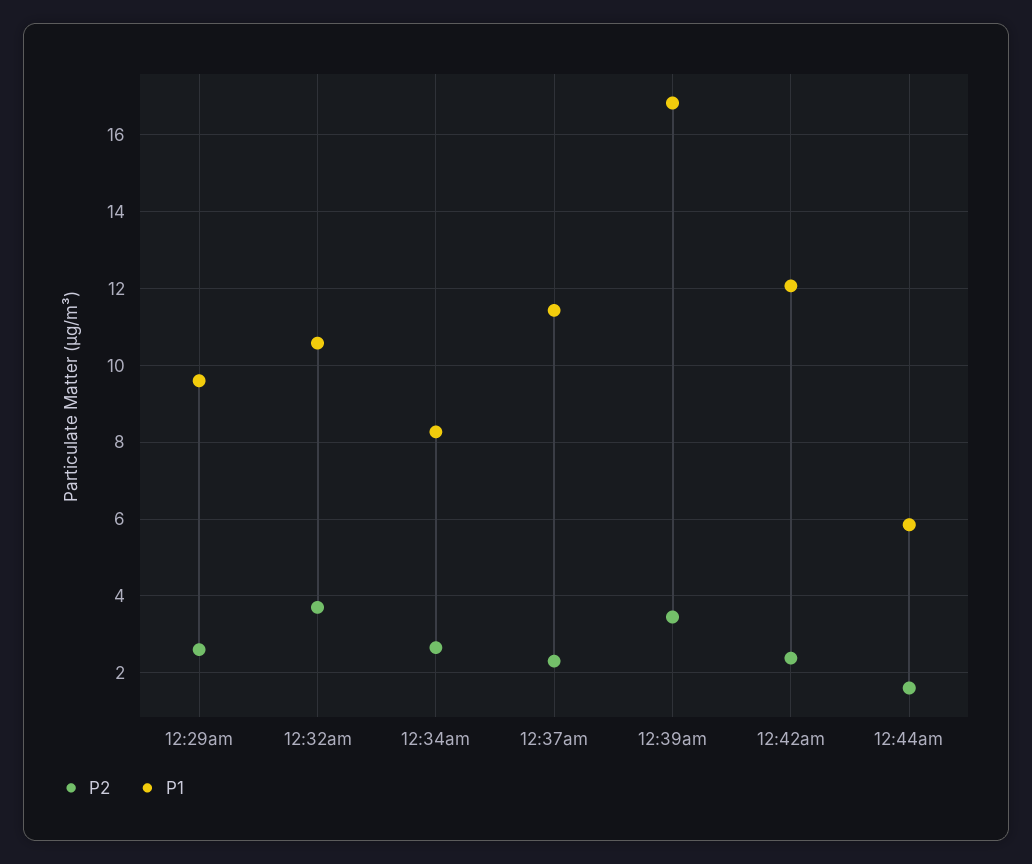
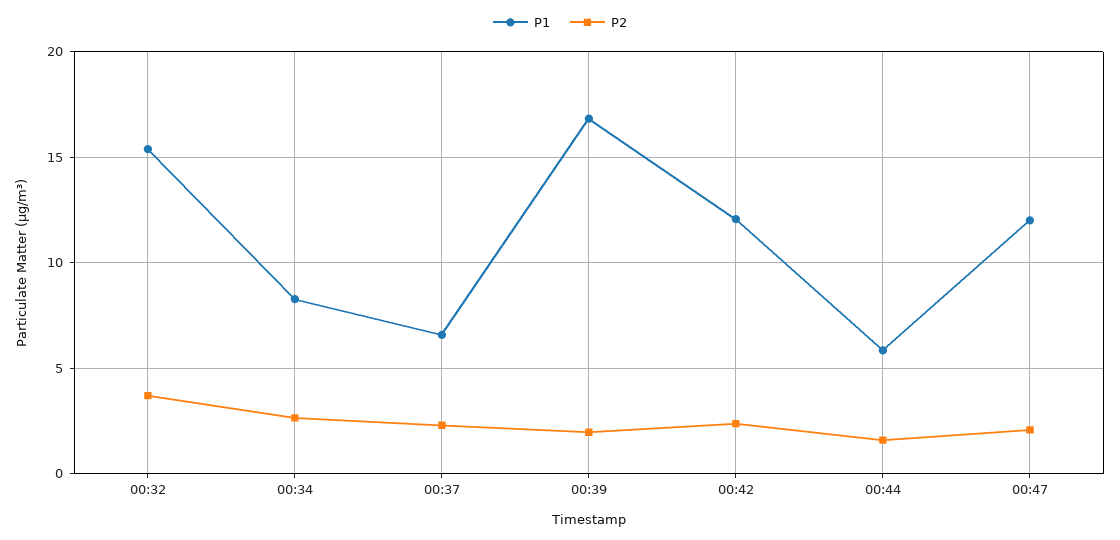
P2, 12:29am: 2.6 -> none
P1, 12:29am: 9.6 -> none
P1, 12:32am: 10.6 -> 15.5
P1, 12:37am: 11.4 -> 6.5
P2, 12:39am: 3.4 -> 2
P1, 00:47: none -> 12
P2, 00:47: none -> 2

